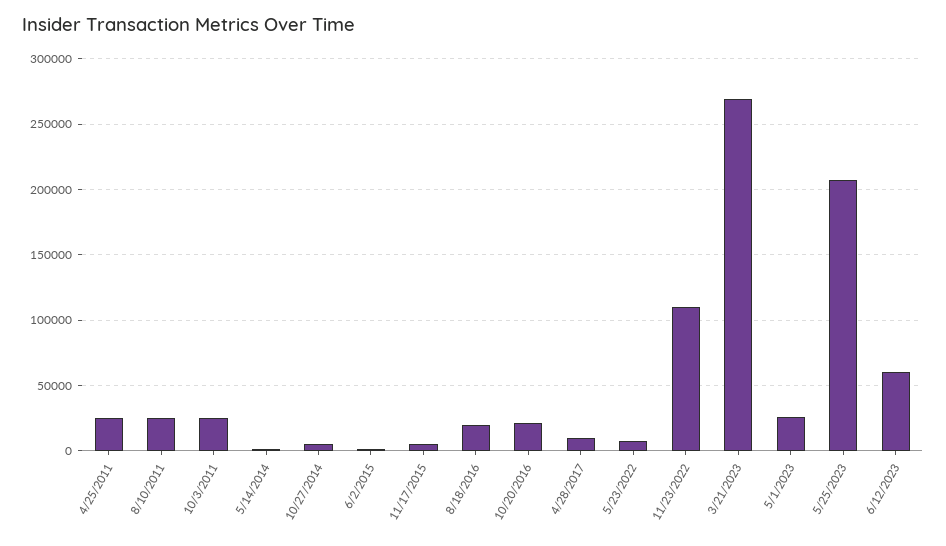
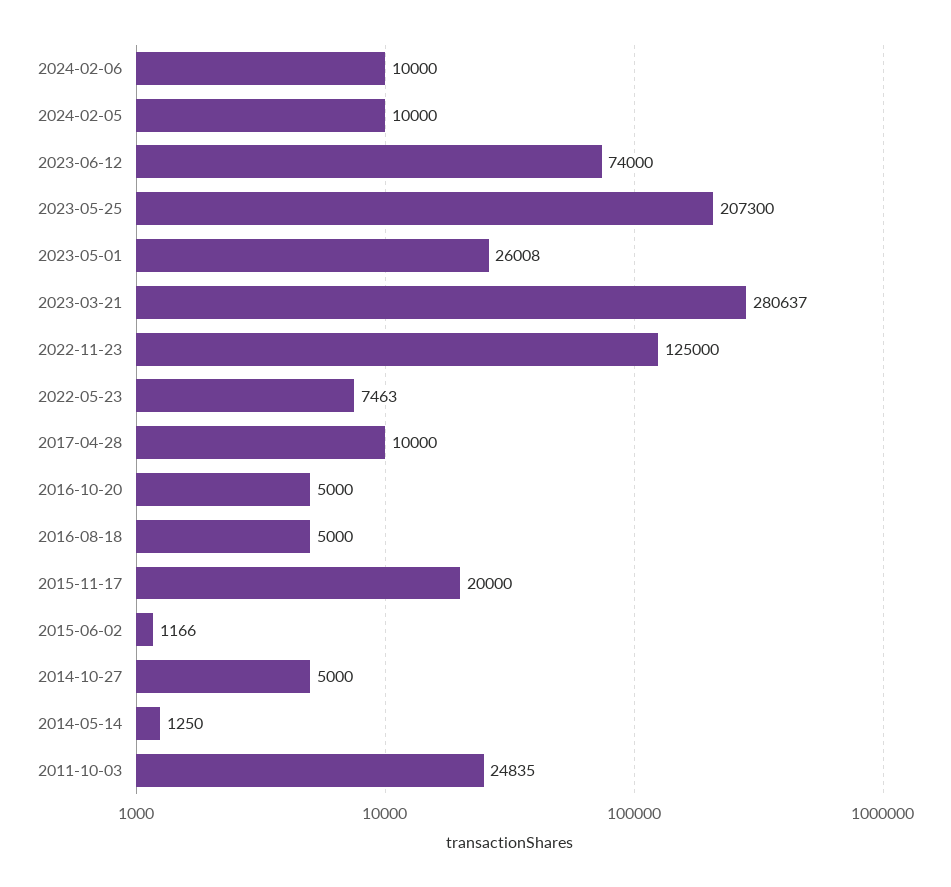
4/25/2011: 25000 -> none
8/10/2011: 25000 -> none
11/17/2015: 5000 -> 20000
8/18/2016: 20000 -> 5000
10/20/2016: 20000 -> 5000
11/23/2022: 110000 -> 125000
3/21/2023: 270000 -> 280637
6/12/2023: 60000 -> 74000
2024-02-06: none -> 10000
2024-02-05: none -> 10000

